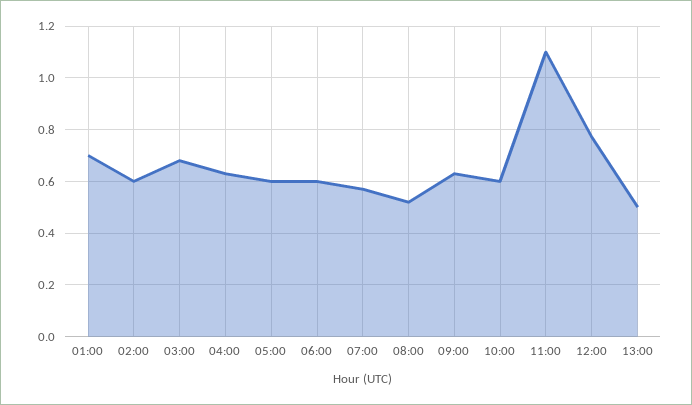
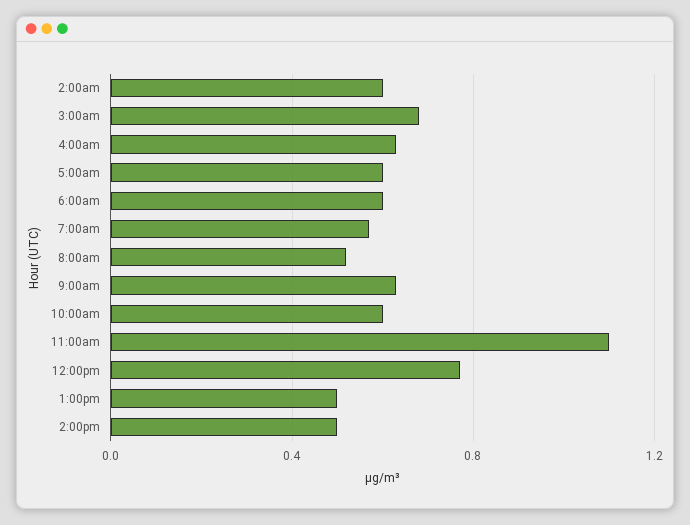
01:00: 0.7 -> none
2:00pm: none -> 0.5

